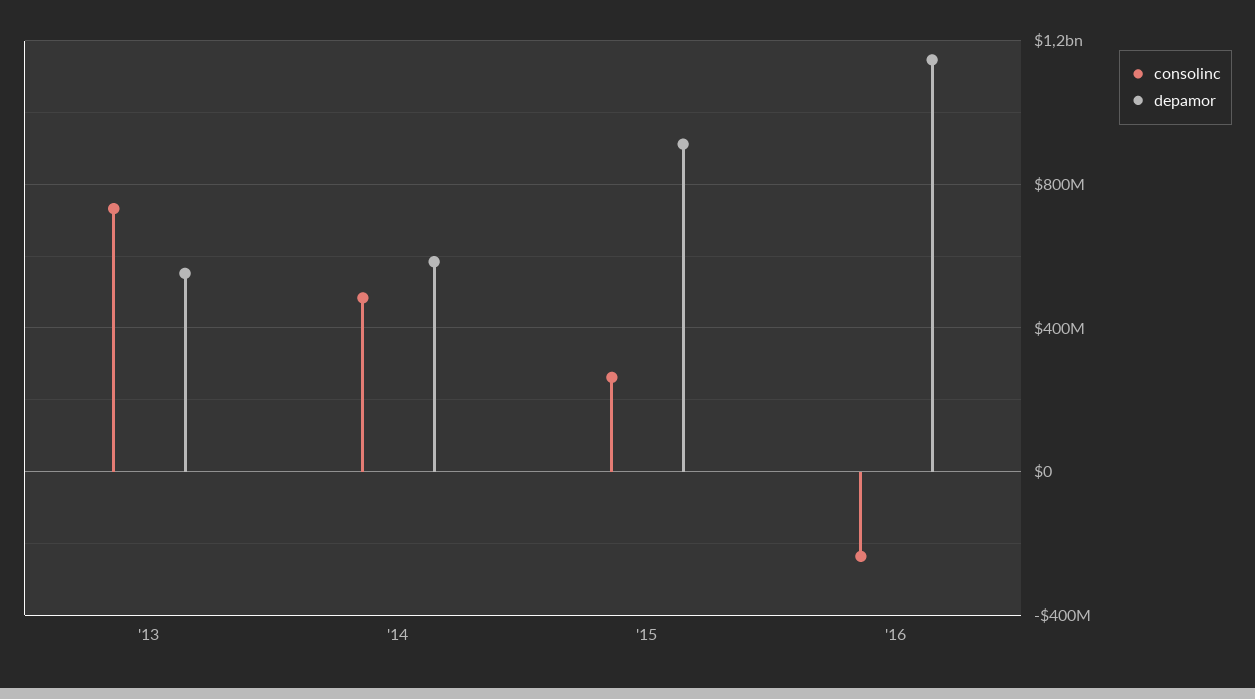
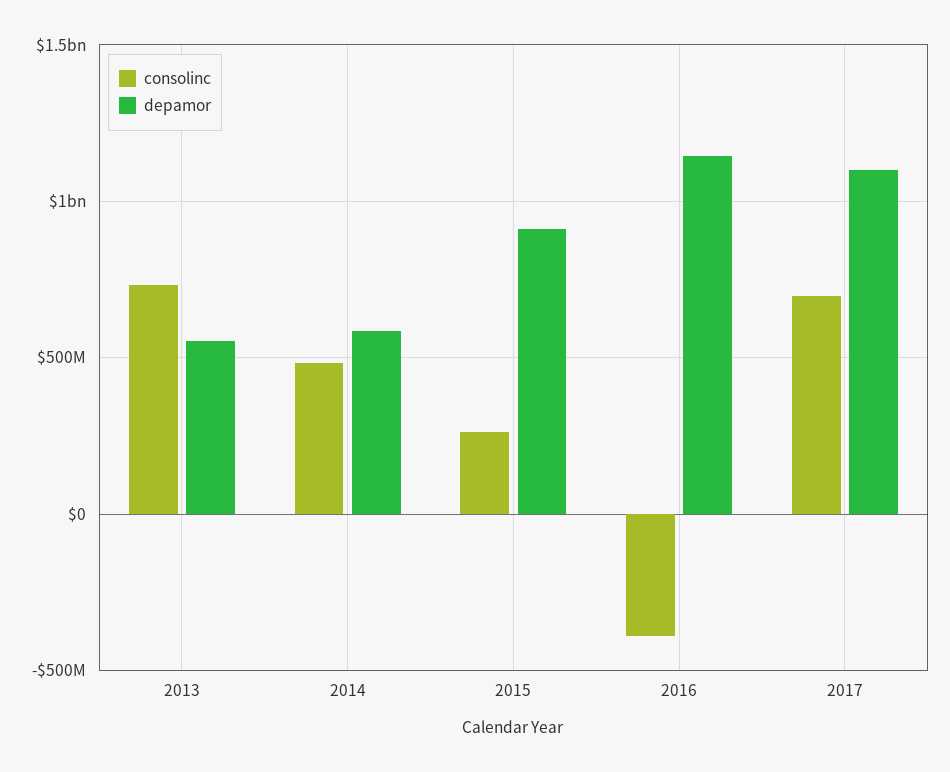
consolinc, '16: -250000000 -> -400000000
consolinc, 2017: none -> 700000000
depamor, 2017: none -> 1100000000

